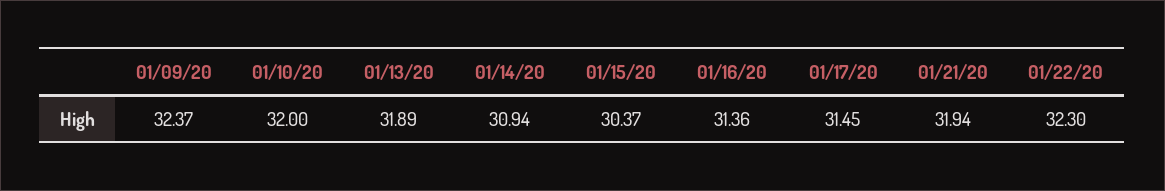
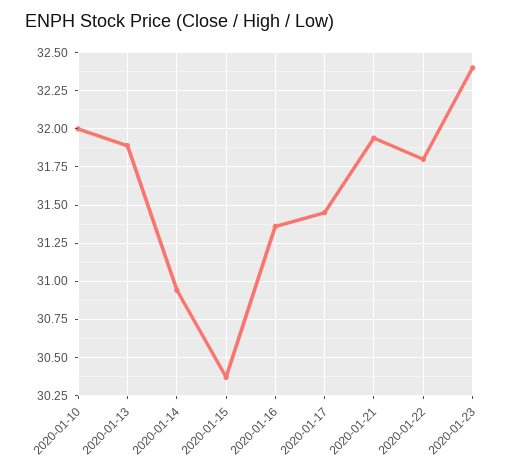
01/09/20: 32.37 -> none
01/22/20: 32.3 -> 31.8
2020-01-23: none -> 32.4

